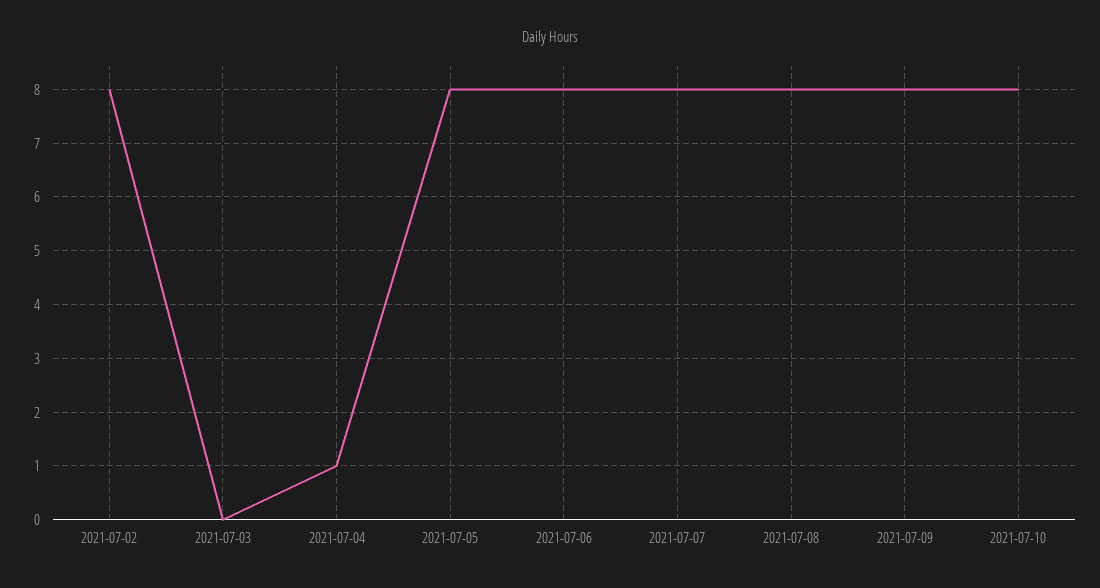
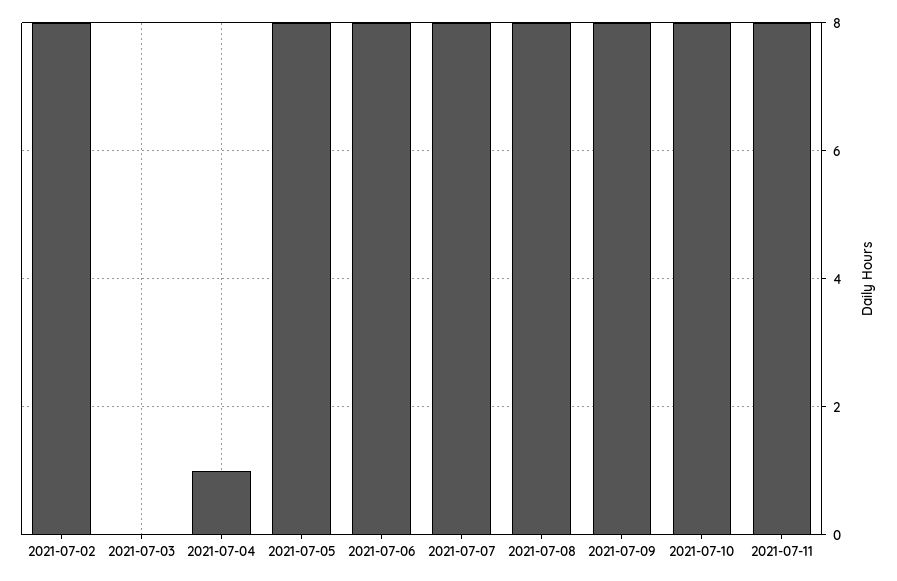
2021-07-11: none -> 8

